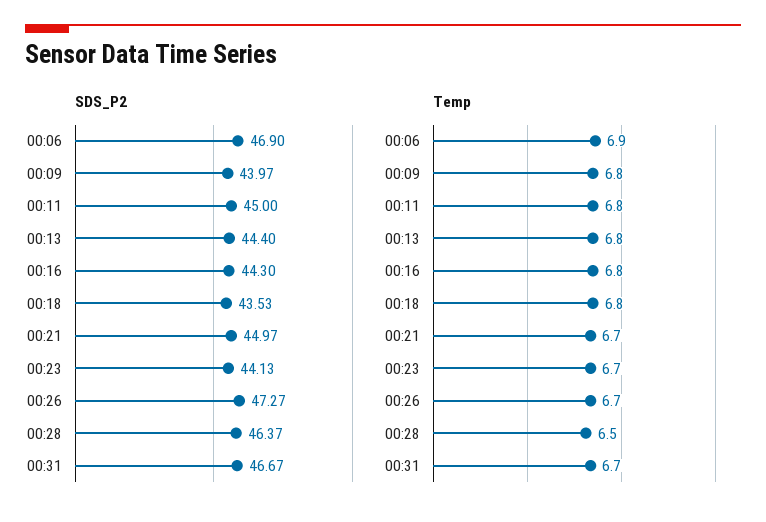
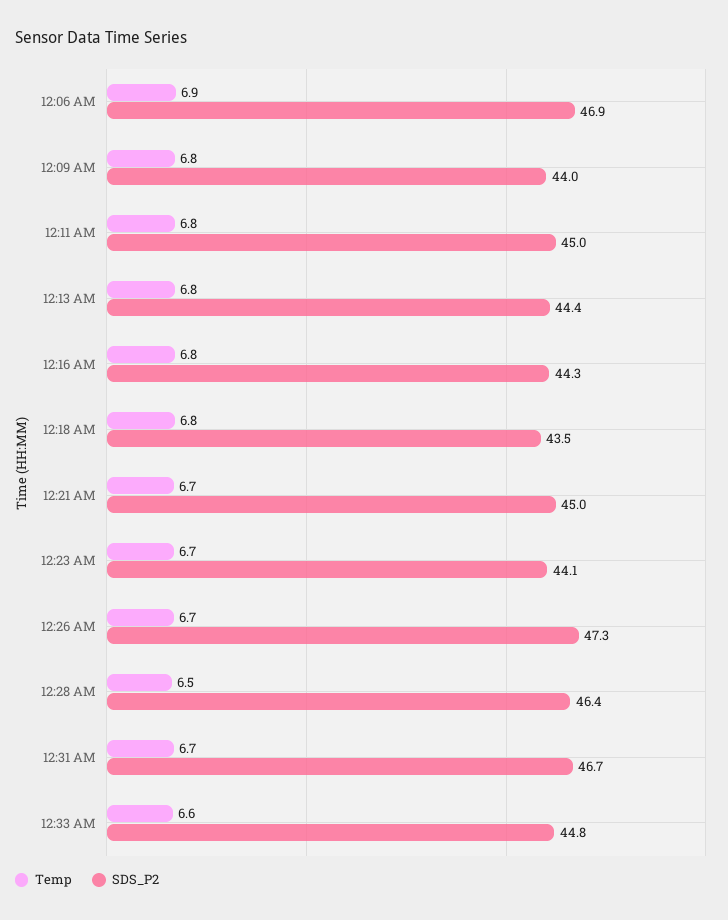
Temp, 12:33 AM: none -> 6.6
SDS_P2, 12:33 AM: none -> 44.8

